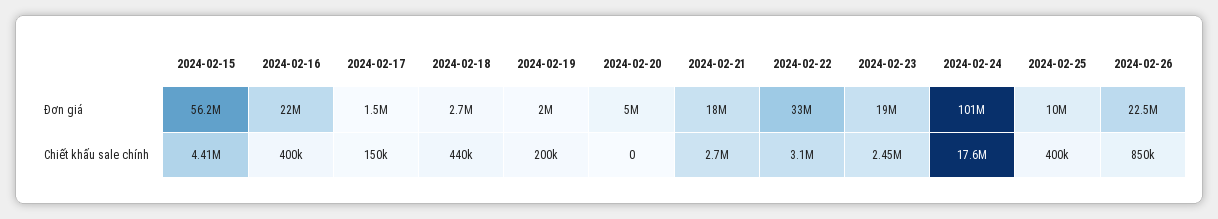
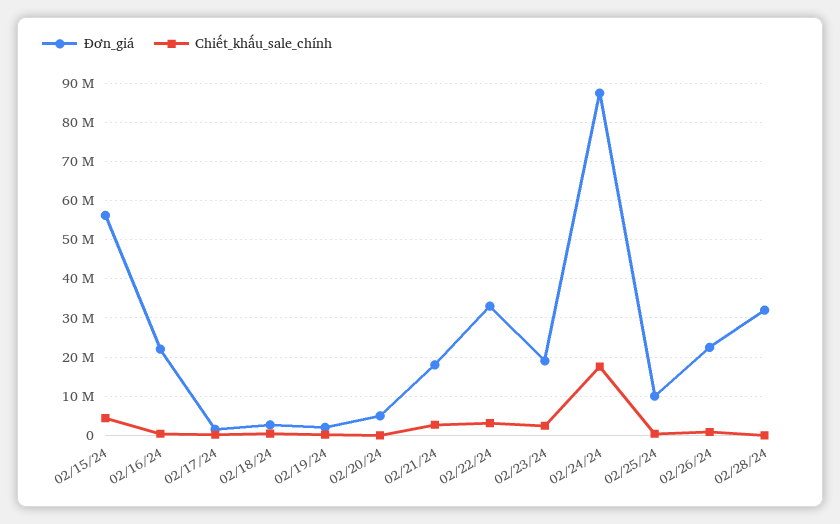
Đơn giá, 2024-02-24: 101000000 -> 88000000
Đơn giá, 02/28/24: none -> 32000000
Chiết khấu sale chính, 02/28/24: none -> 0

